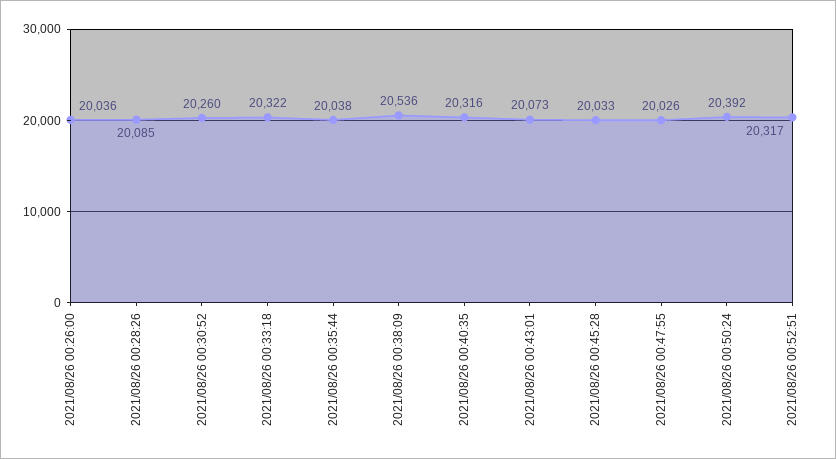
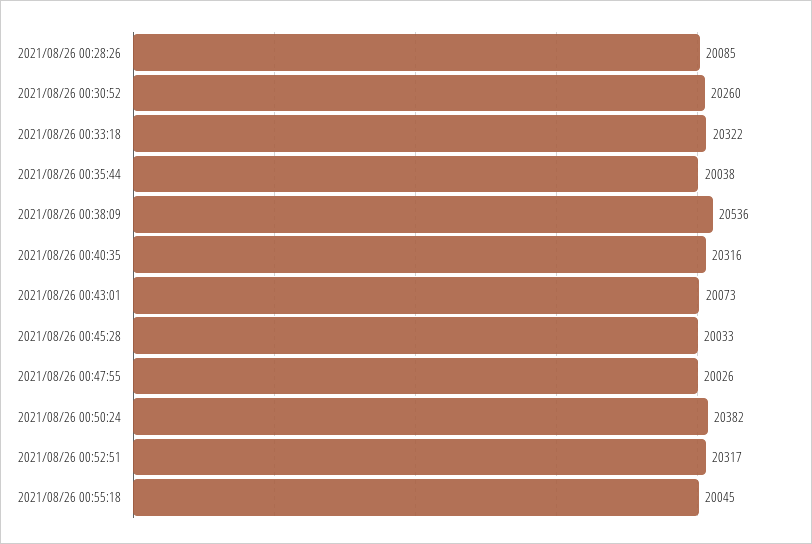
2021/08/26 00:26:00: 20036 -> none
2021/08/26 00:50:24: 20392 -> 20382
2021/08/26 00:55:18: none -> 20045

